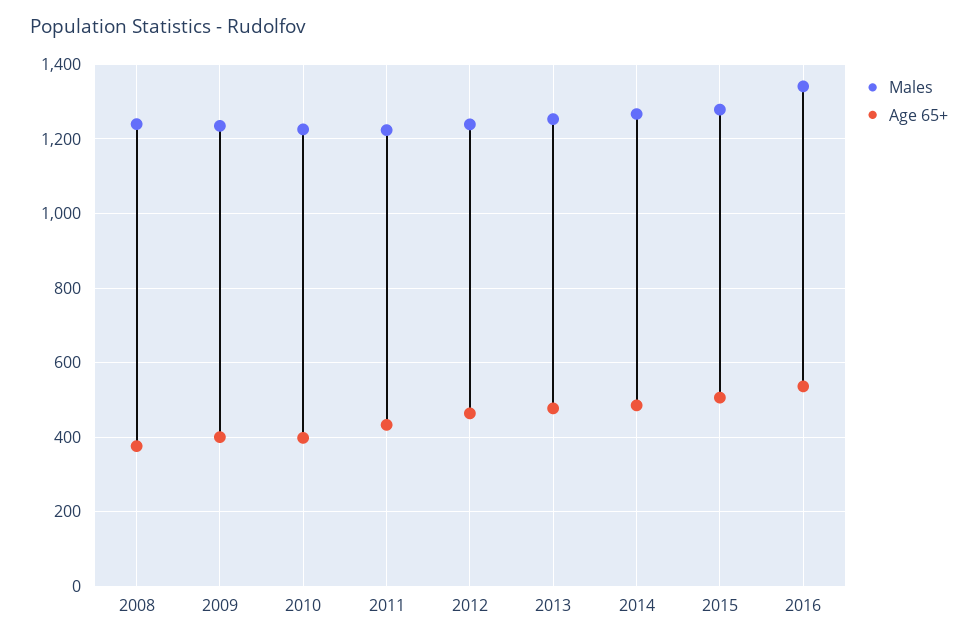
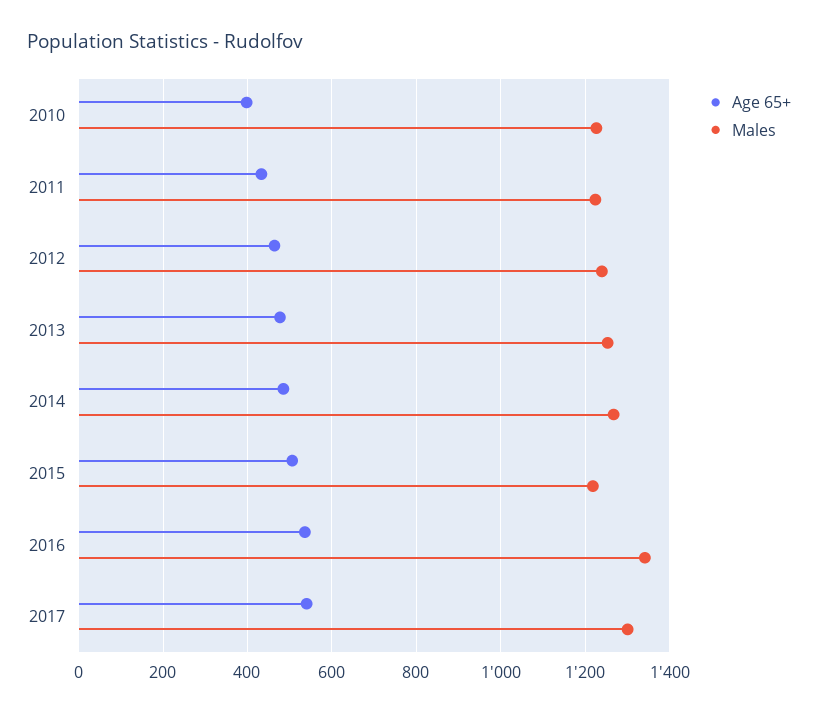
Males, 2008: 1240 -> none
Age 65+, 2008: 380 -> none
Males, 2009: 1240 -> none
Age 65+, 2009: 400 -> none
Males, 2015: 1280 -> 1220
Age 65+, 2017: none -> 540
Males, 2017: none -> 1300

